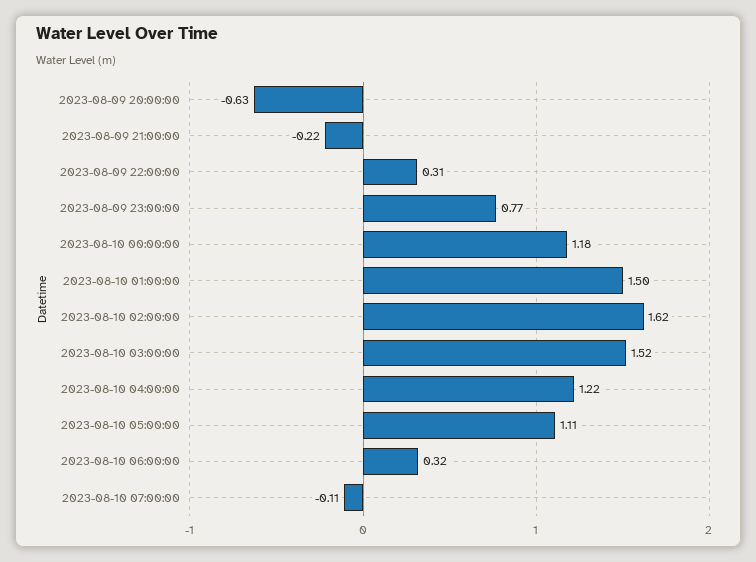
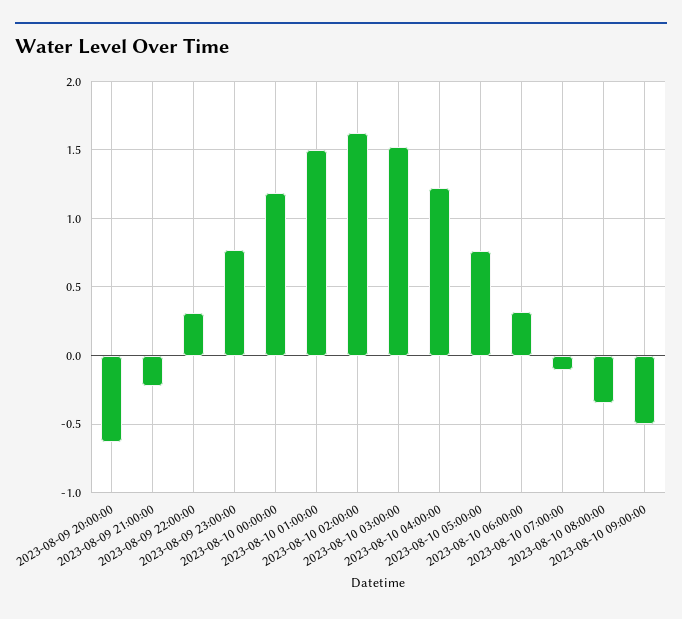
2023-08-10 05:00:00: 1.11 -> 0.75
2023-08-10 08:00:00: none -> -0.35
2023-08-10 09:00:00: none -> -0.5

